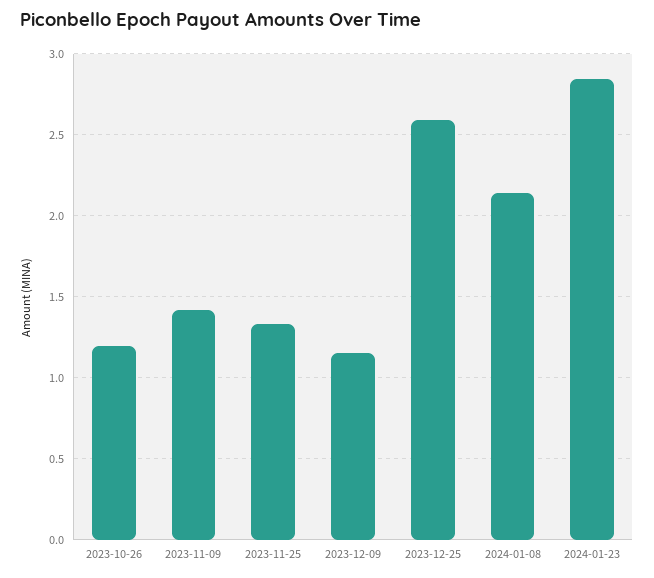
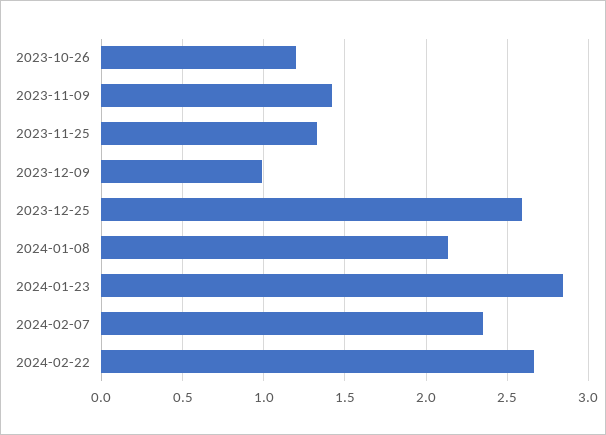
2023-12-09: 1.15 -> 1
2024-02-07: none -> 2.35
2024-02-22: none -> 2.65

